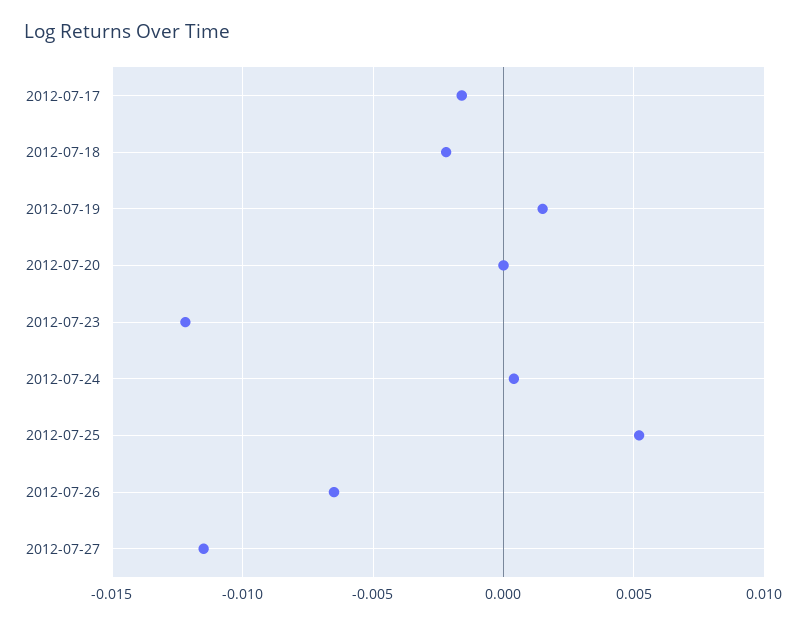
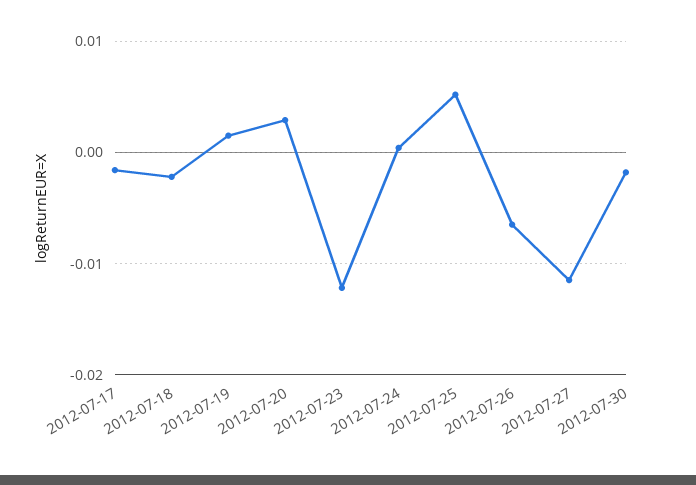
2012-07-20: 0 -> 0.003
2012-07-30: none -> -0.002

